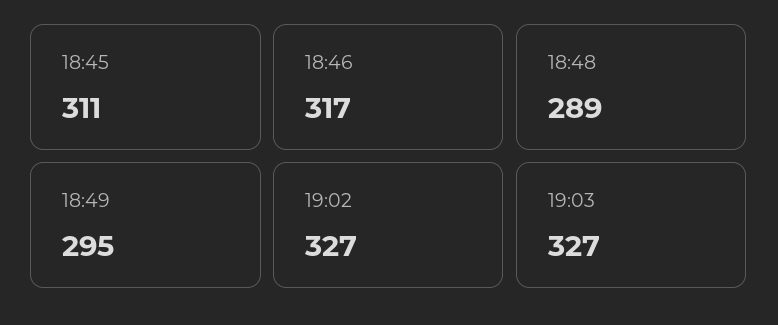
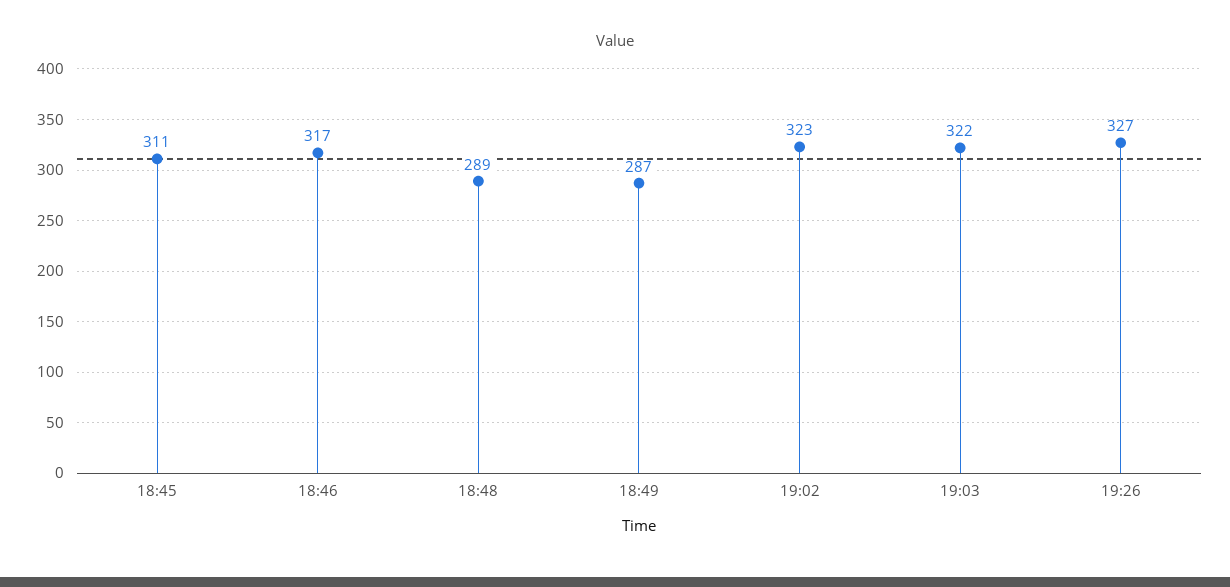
18:49: 295 -> 287
19:02: 327 -> 323
19:03: 327 -> 322
19:26: none -> 327

